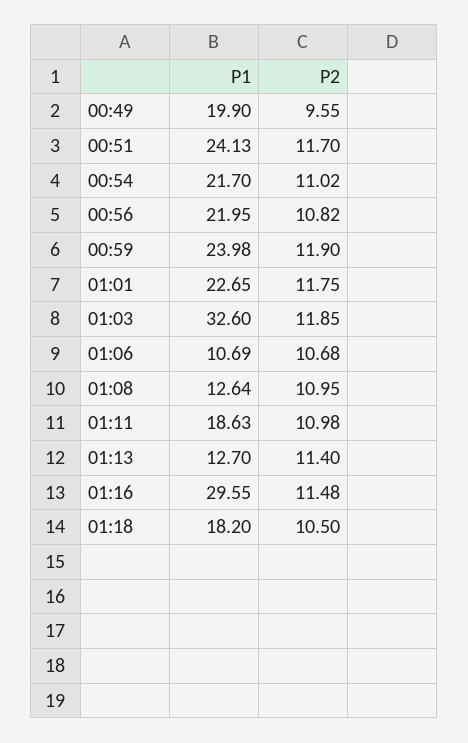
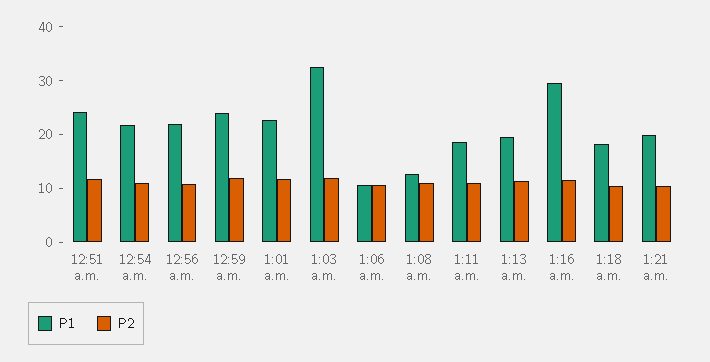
P1, 00:49: 19.9 -> none
P2, 00:49: 9.55 -> none
P1, 01:13: 12.7 -> 20
P1, 1:21 a.m.: none -> 20
P2, 1:21 a.m.: none -> 10

